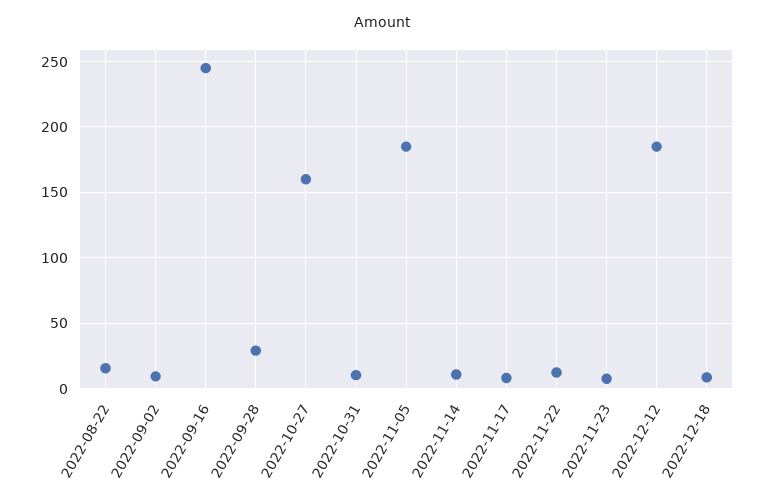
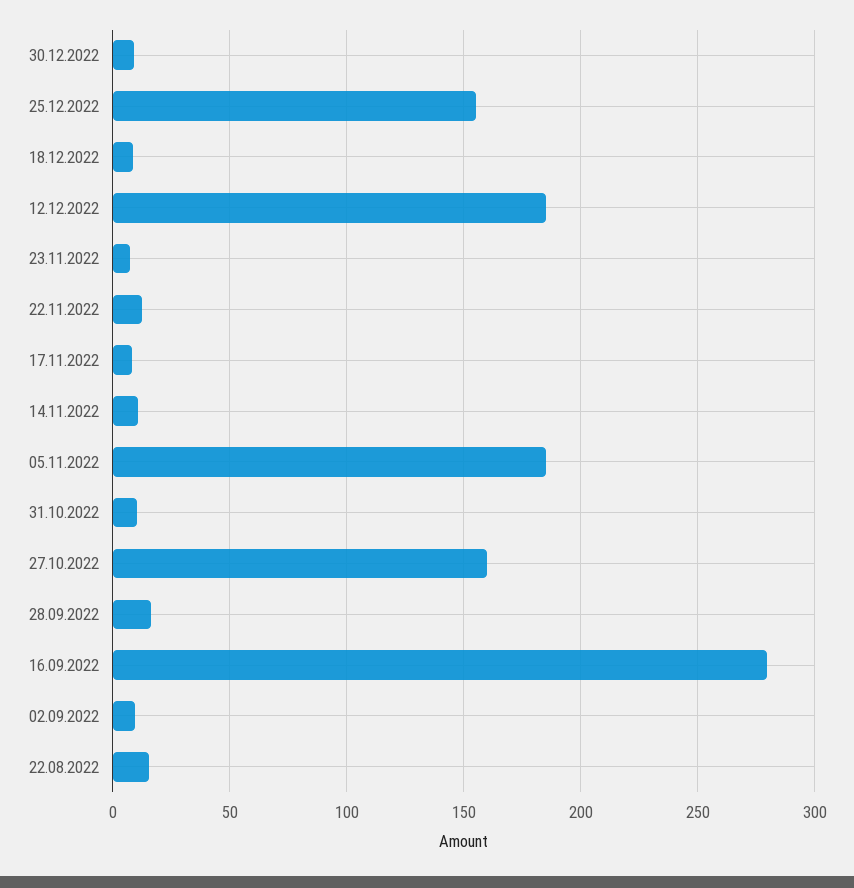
2022-09-16: 245 -> 280
2022-09-28: 30 -> 15
30.12.2022: none -> 10
25.12.2022: none -> 155

